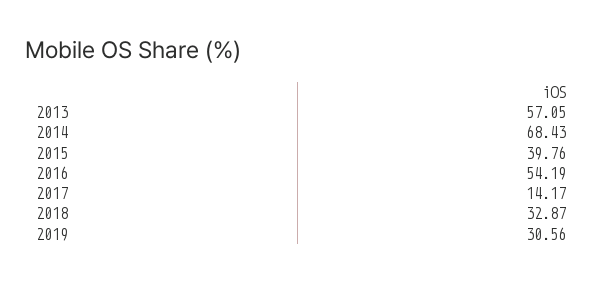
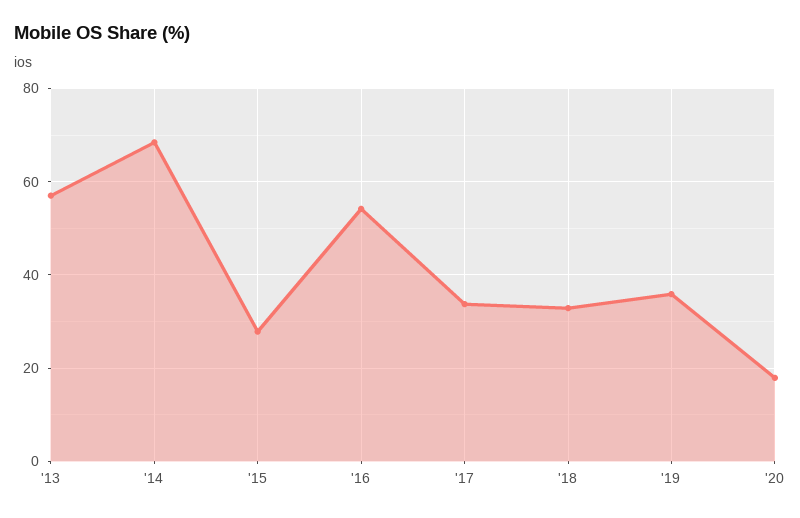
2015: 39.76 -> 28
2017: 14.17 -> 34
2019: 30.56 -> 36
'20: none -> 18

